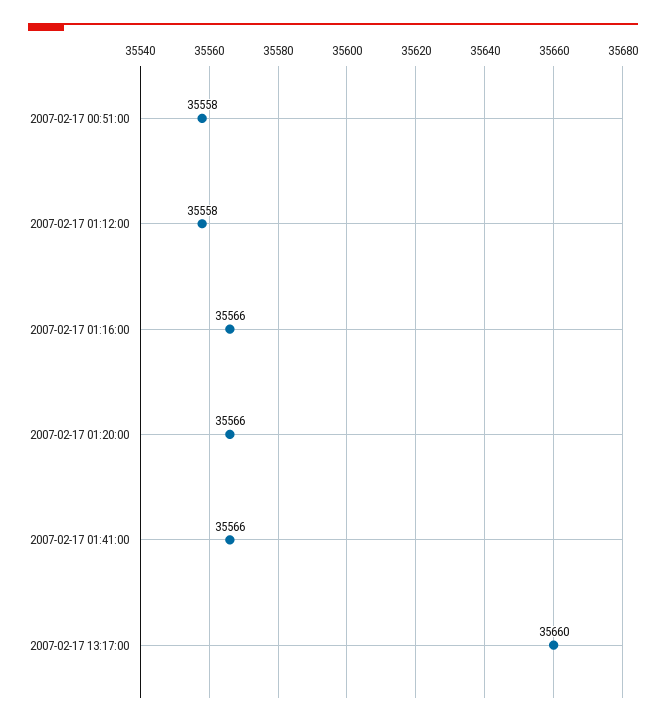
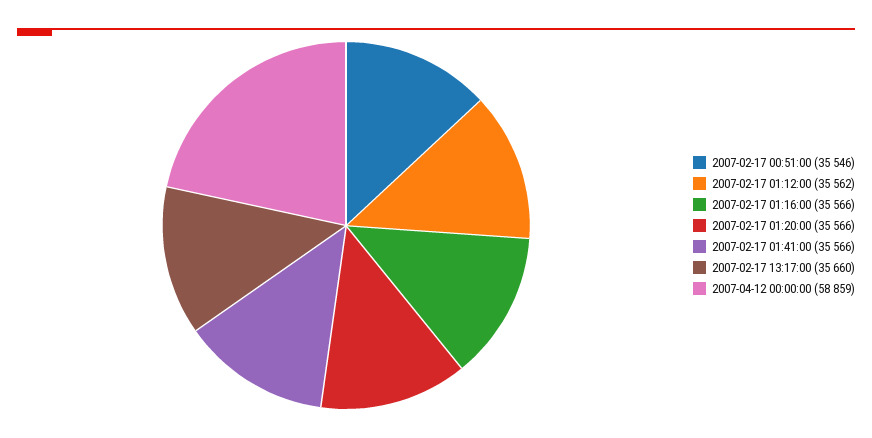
2007-02-17 00:51:00: 35558 -> 35546
2007-02-17 01:12:00: 35558 -> 35562
2007-04-12 00:00:00: none -> 58859

